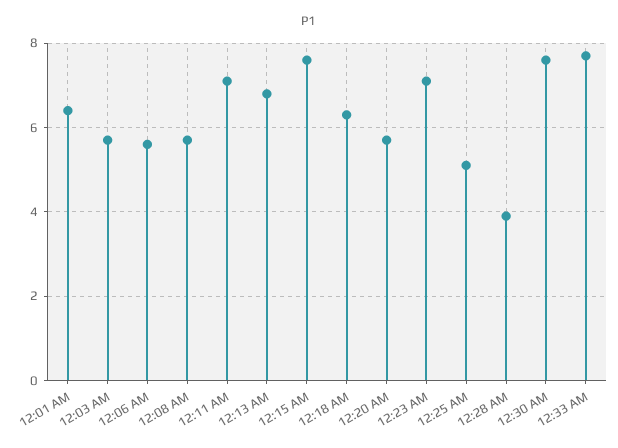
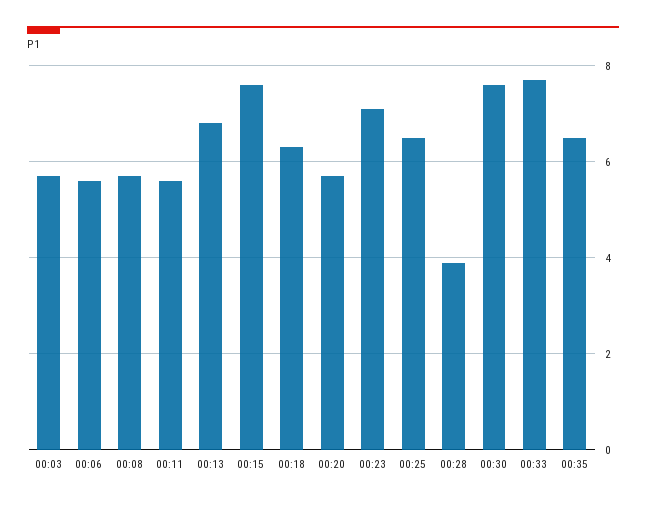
12:01 AM: 6.5 -> none
12:11 AM: 7 -> 5.5
12:25 AM: 5 -> 6.5
00:35: none -> 6.5

